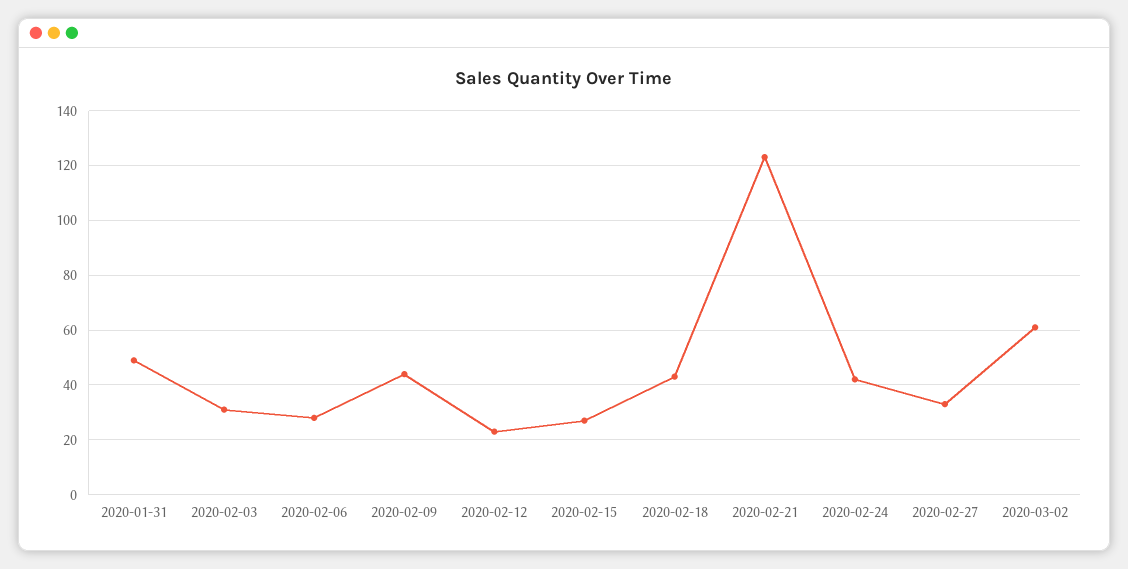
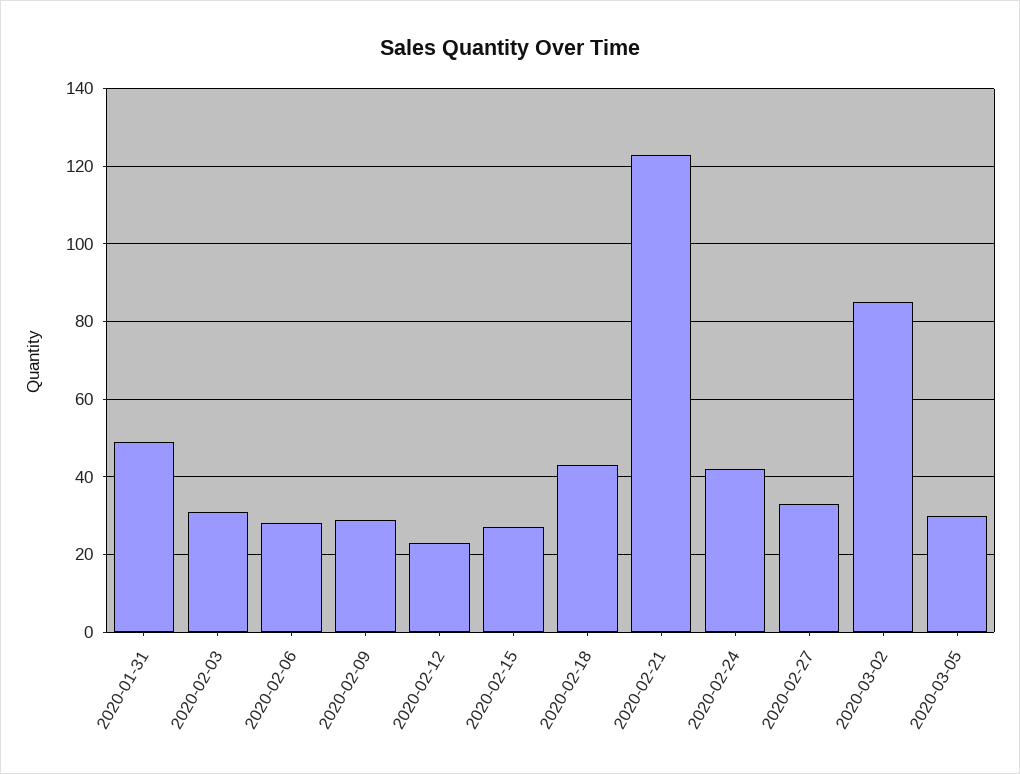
2020-02-09: 45 -> 30
2020-03-02: 60 -> 85
2020-03-05: none -> 30

